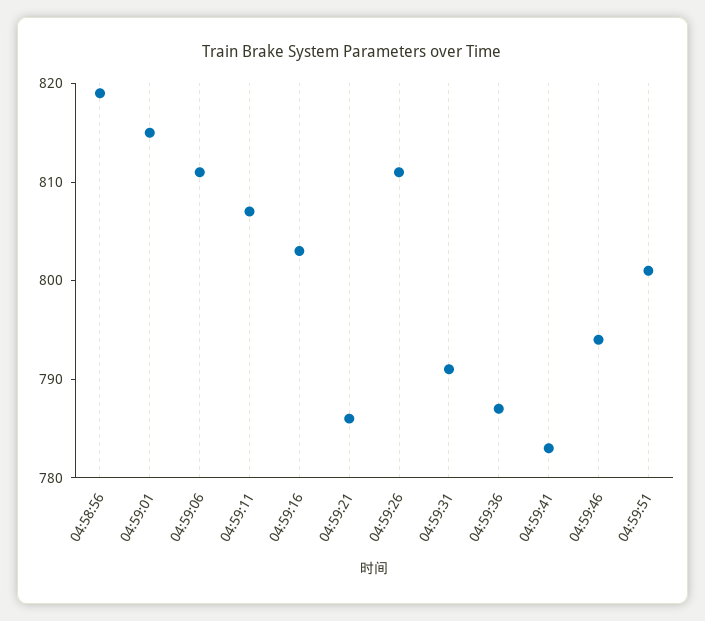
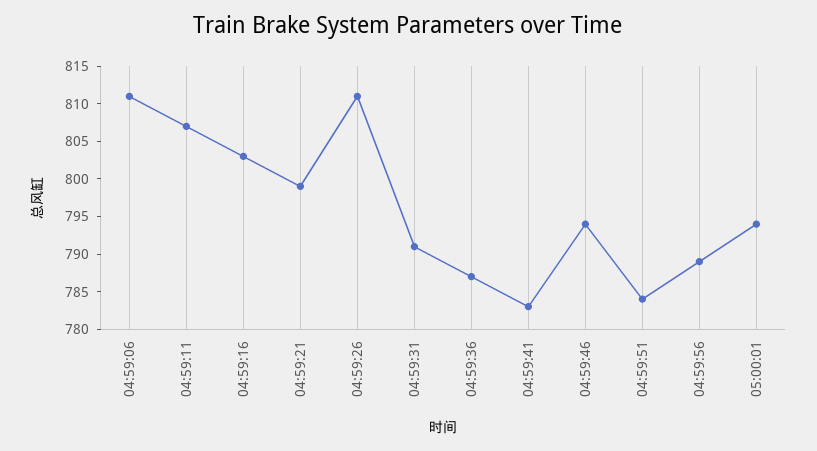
04:58:56: 819 -> none
04:59:01: 815 -> none
04:59:21: 786 -> 800
04:59:51: 801 -> 785
04:59:56: none -> 790
05:00:01: none -> 795

